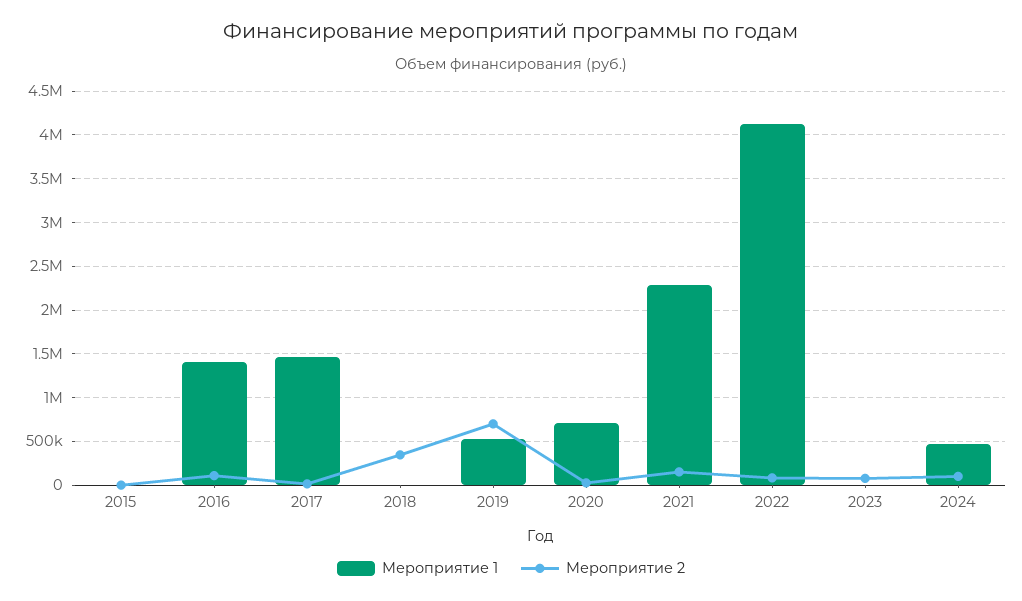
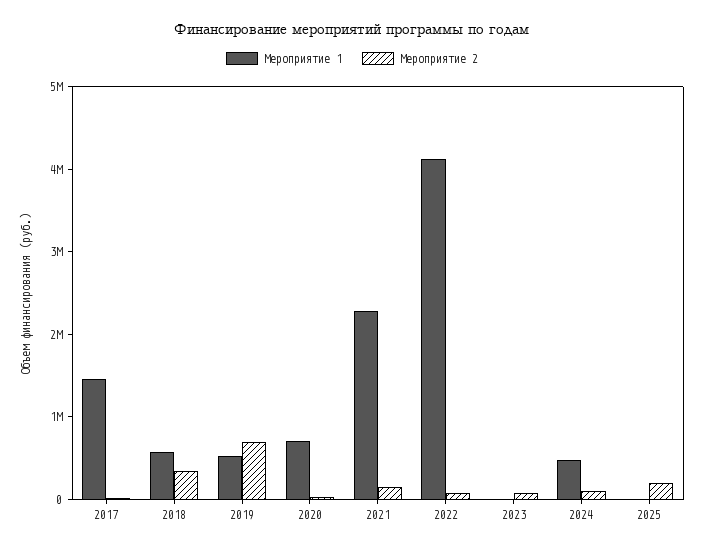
Мероприятие 1, 2015: 0 -> none
Мероприятие 2, 2015: 0 -> none
Мероприятие 1, 2016: 1400000 -> none
Мероприятие 2, 2016: 100000 -> none
Мероприятие 1, 2018: 0 -> 600000
Мероприятие 1, 2025: none -> 0
Мероприятие 2, 2025: none -> 200000

